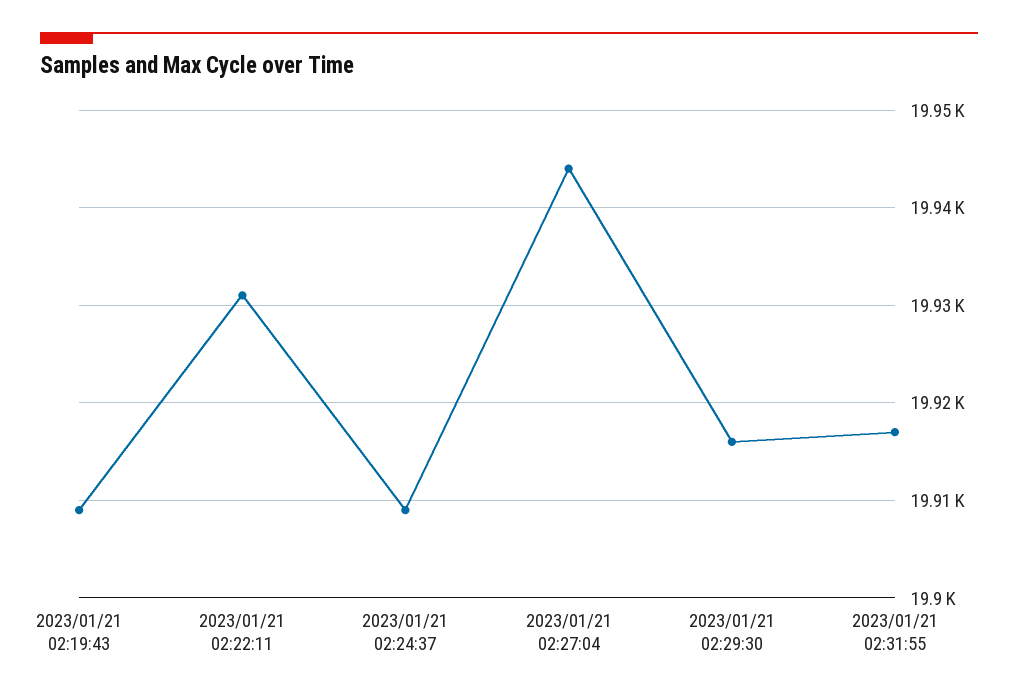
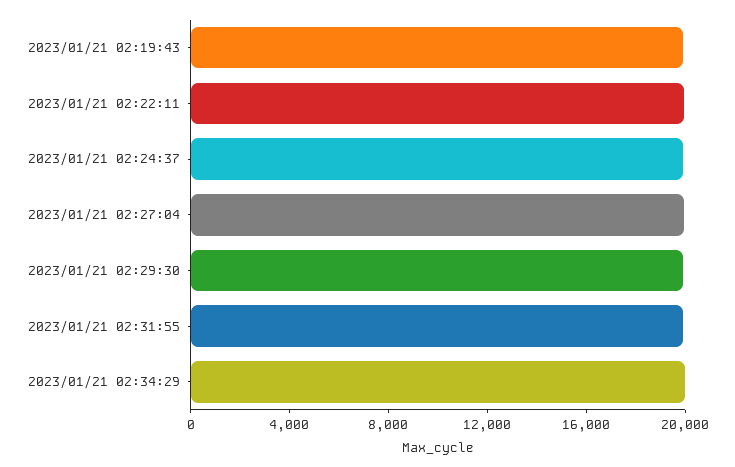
2023/01/21 02:34:29: none -> 20000

